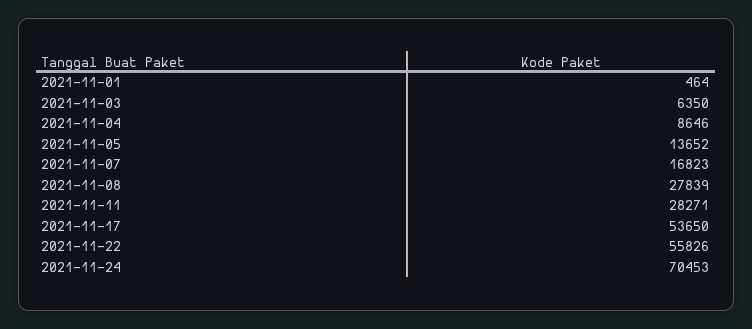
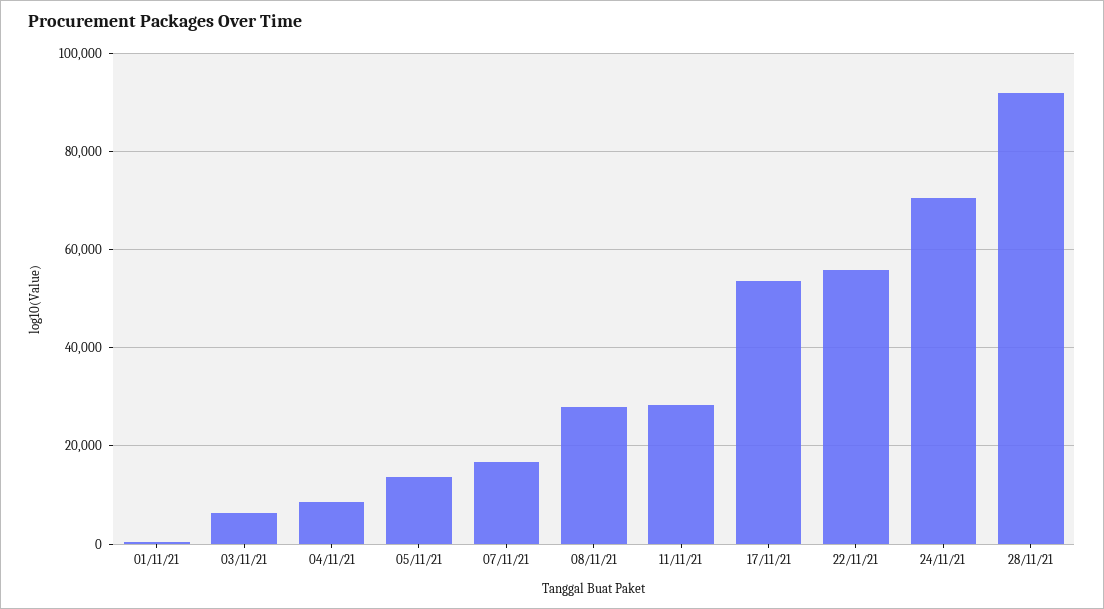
28/11/21: none -> 92000

